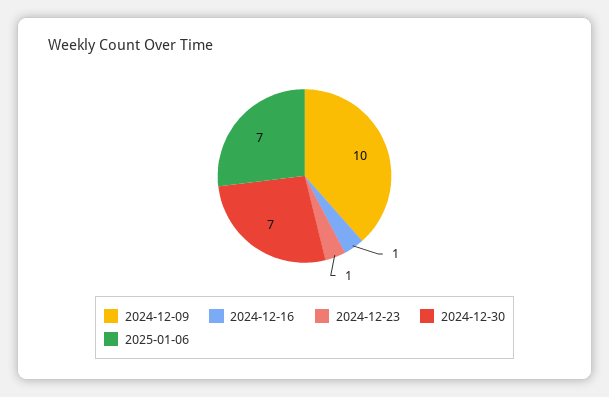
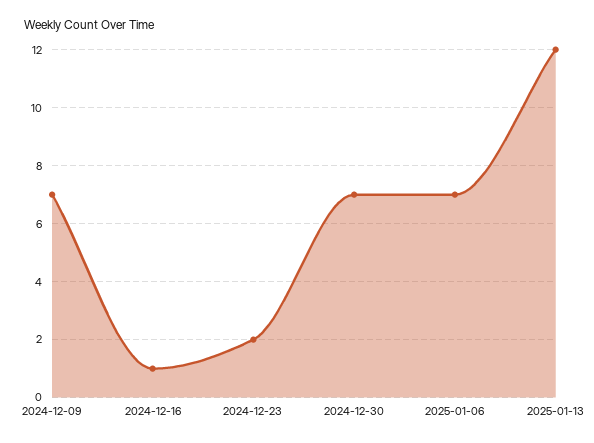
2024-12-09: 10 -> 7
2024-12-23: 1 -> 2
2025-01-13: none -> 12

